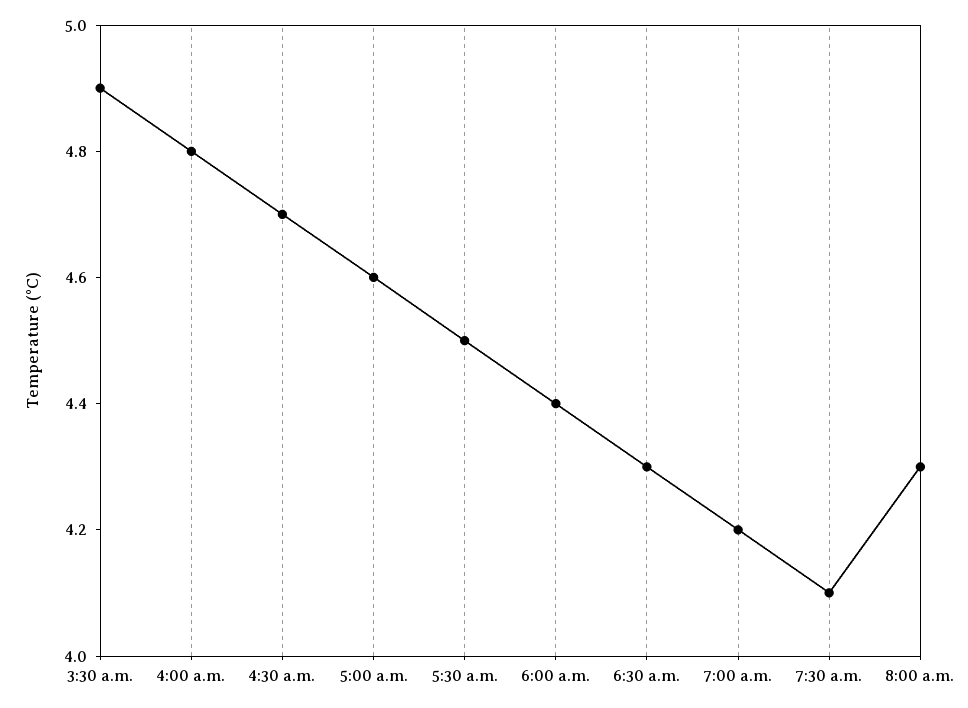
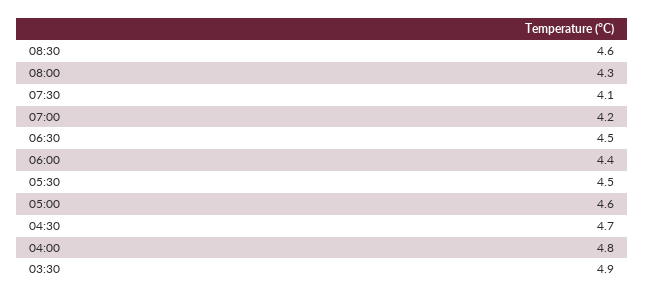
6:30 a.m.: 4.3 -> 4.5
08:30: none -> 4.6

